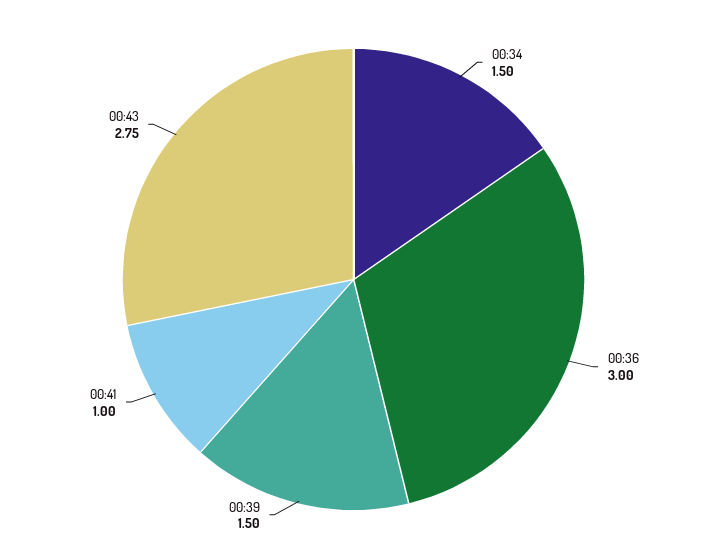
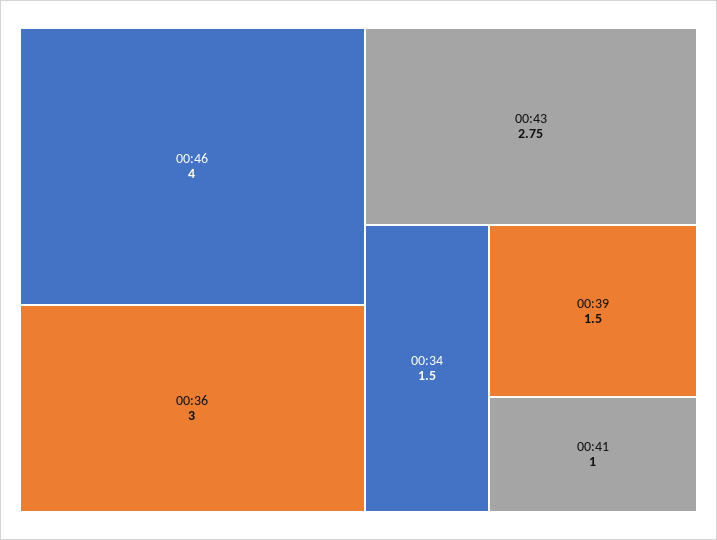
00:46: none -> 4

